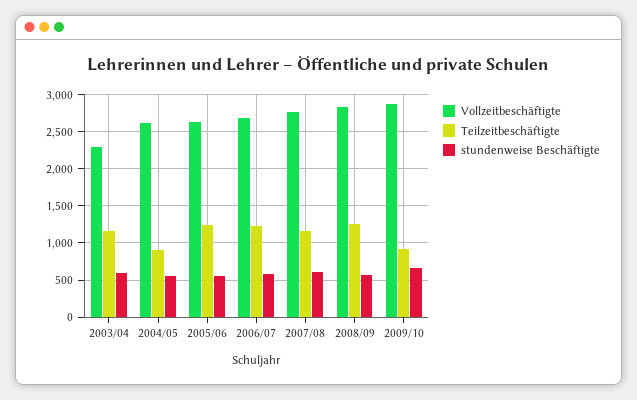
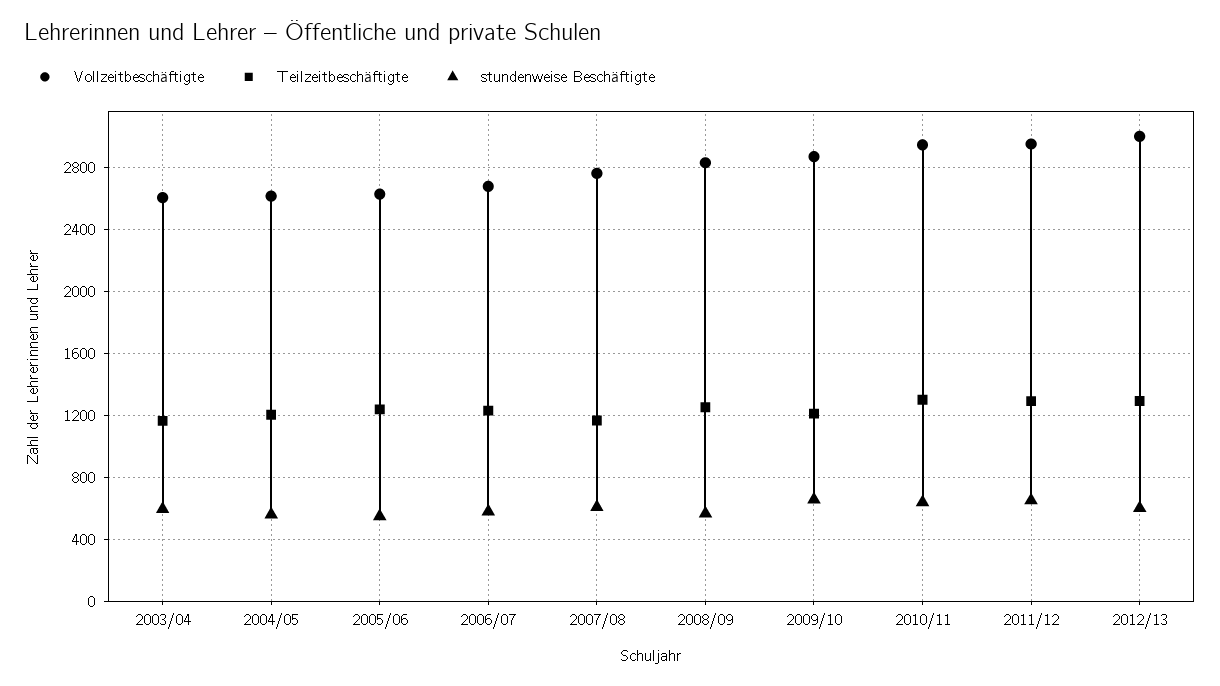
Vollzeitbeschäftigte, 2003/04: 2300 -> 2600
Teilzeitbeschäftigte, 2004/05: 900 -> 1200
Teilzeitbeschäftigte, 2009/10: 900 -> 1200
Vollzeitbeschäftigte, 2010/11: none -> 2950
Teilzeitbeschäftigte, 2010/11: none -> 1300
stundenweise Beschäftigte, 2010/11: none -> 650
Vollzeitbeschäftigte, 2011/12: none -> 2950
Teilzeitbeschäftigte, 2011/12: none -> 1300
stundenweise Beschäftigte, 2011/12: none -> 650
Vollzeitbeschäftigte, 2012/13: none -> 3000
Teilzeitbeschäftigte, 2012/13: none -> 1300
stundenweise Beschäftigte, 2012/13: none -> 600

